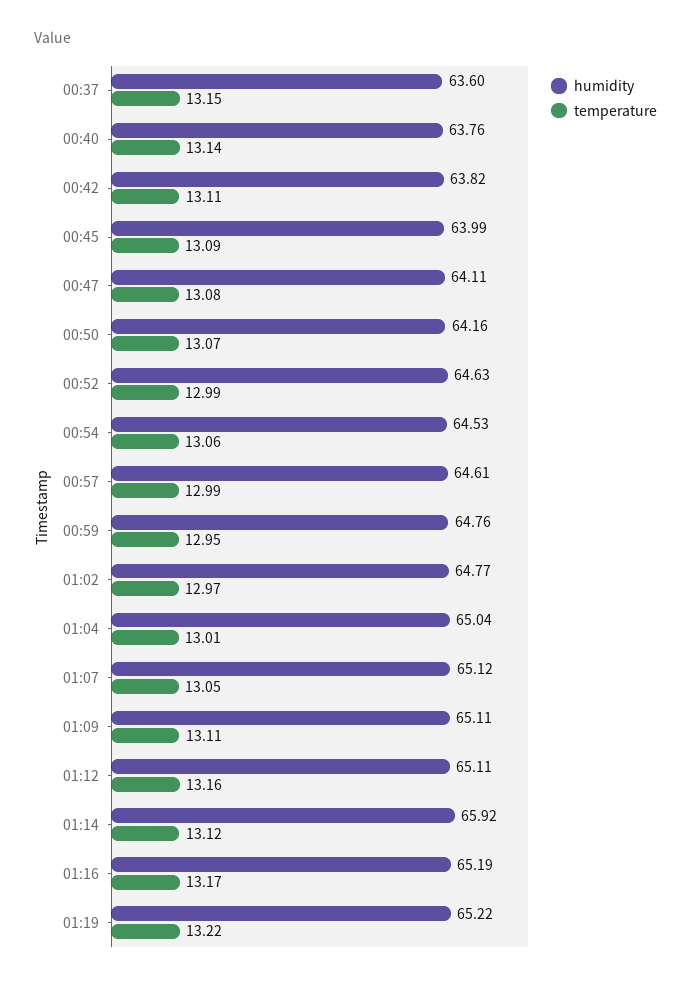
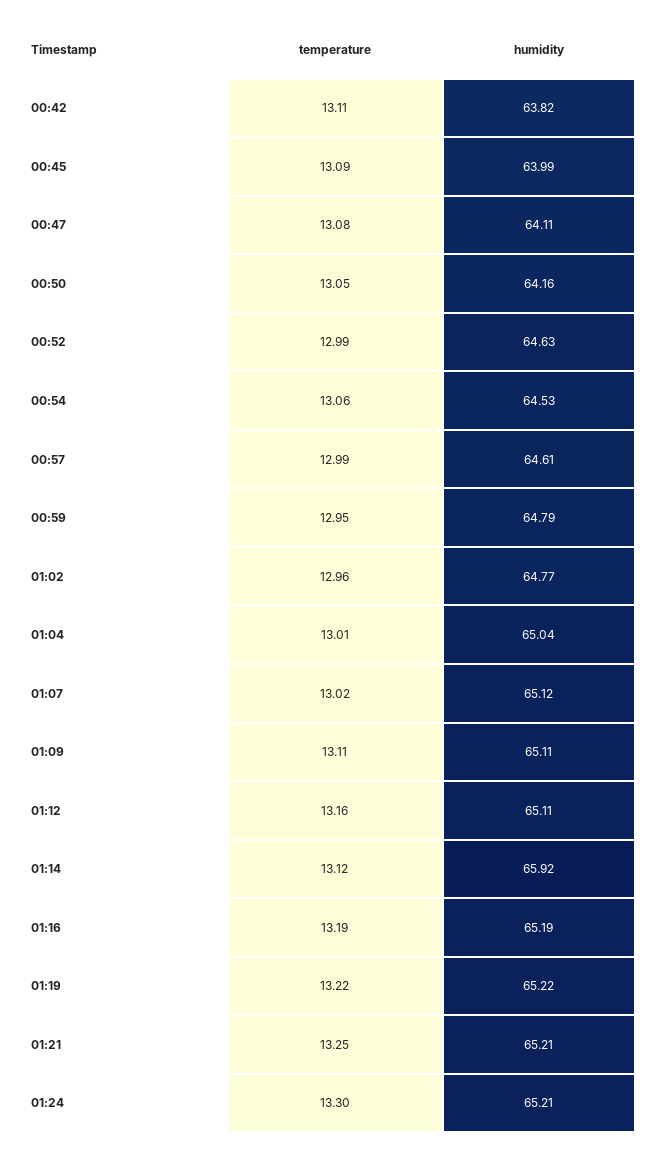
humidity, 00:37: 63.6 -> none
temperature, 00:37: 13.15 -> none
humidity, 00:40: 63.76 -> none
temperature, 00:40: 13.14 -> none
temperature, 00:50: 13.07 -> 13.05
humidity, 00:59: 64.76 -> 64.79
temperature, 01:02: 12.97 -> 12.96
temperature, 01:07: 13.05 -> 13.02
temperature, 01:16: 13.17 -> 13.19
temperature, 01:21: none -> 13.25
humidity, 01:21: none -> 65.21
temperature, 01:24: none -> 13.3
humidity, 01:24: none -> 65.21

